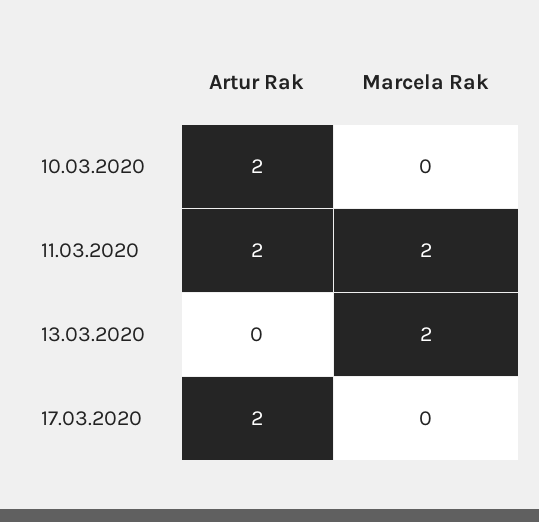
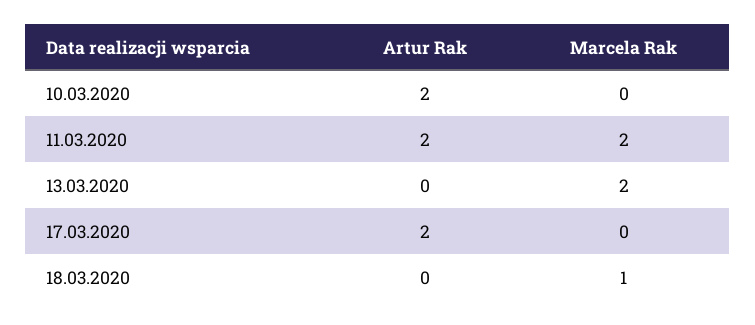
Artur Rak, 18.03.2020: none -> 0
Marcela Rak, 18.03.2020: none -> 1

